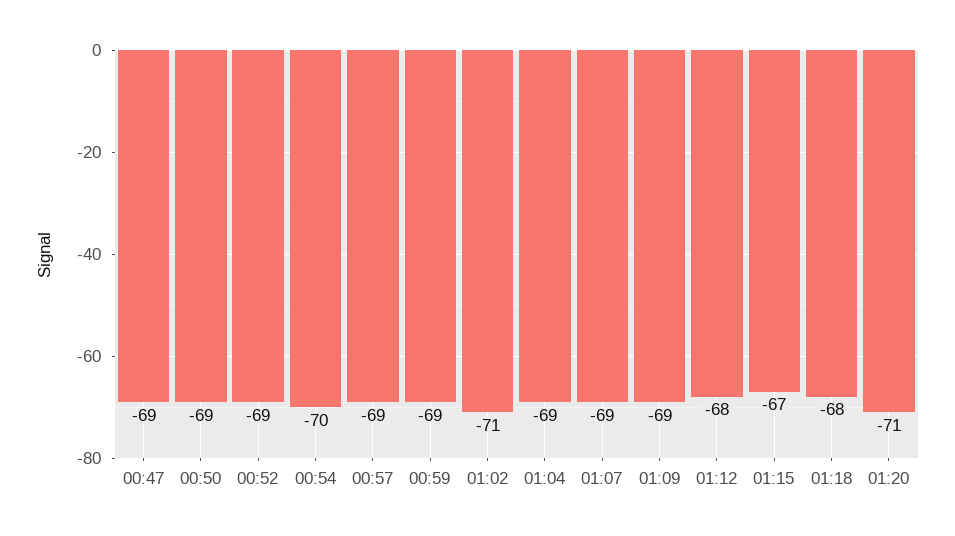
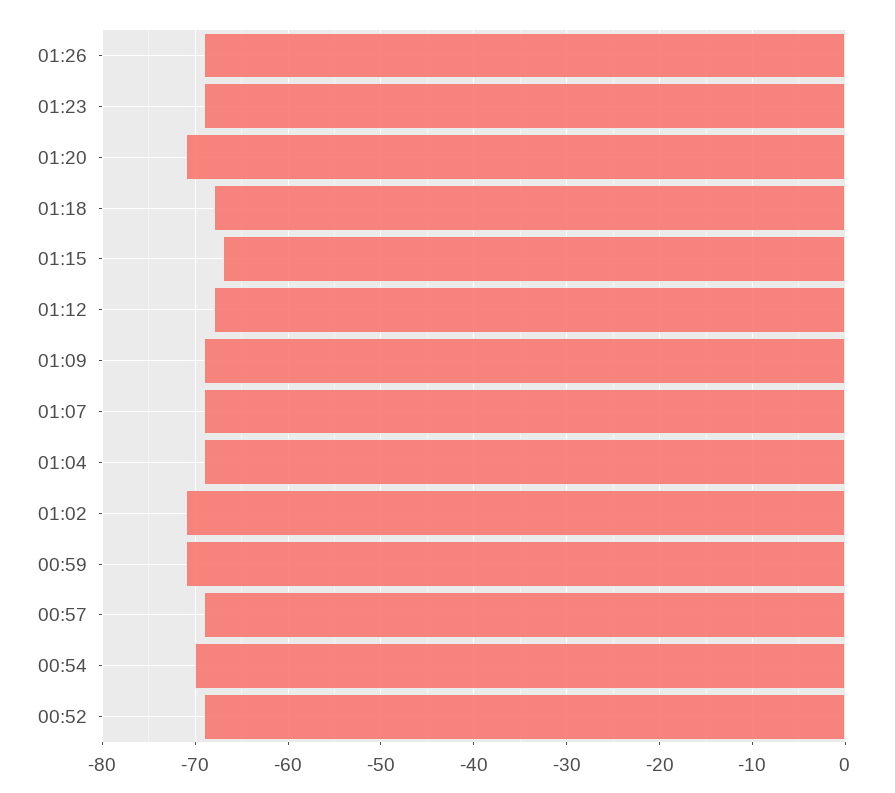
00:47: -69 -> none
00:50: -69 -> none
00:59: -69 -> -71
01:26: none -> -69
01:23: none -> -69

